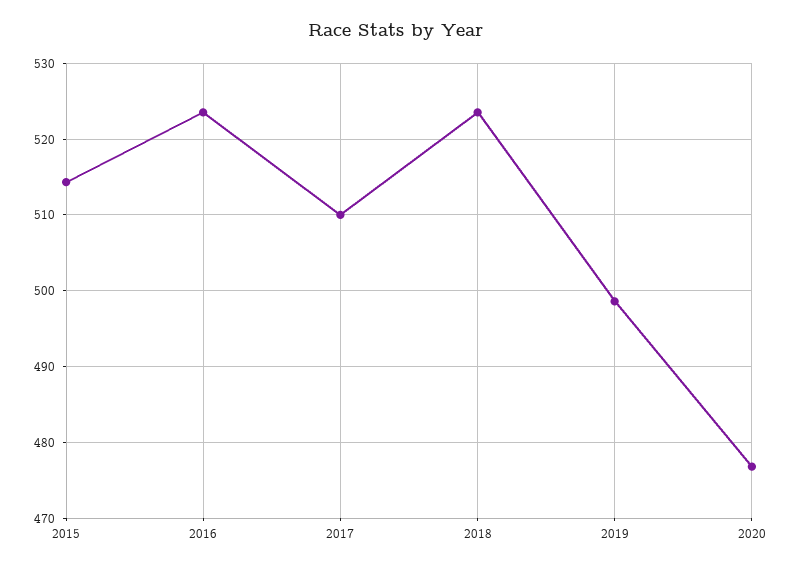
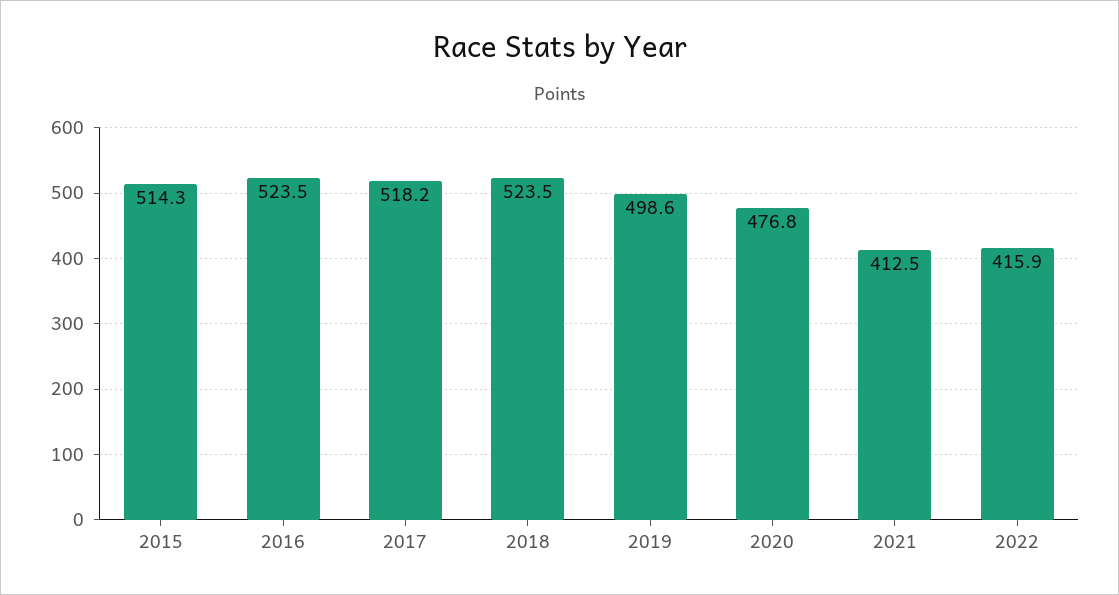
2017: 510 -> 518.2
2021: none -> 412.5
2022: none -> 415.9

